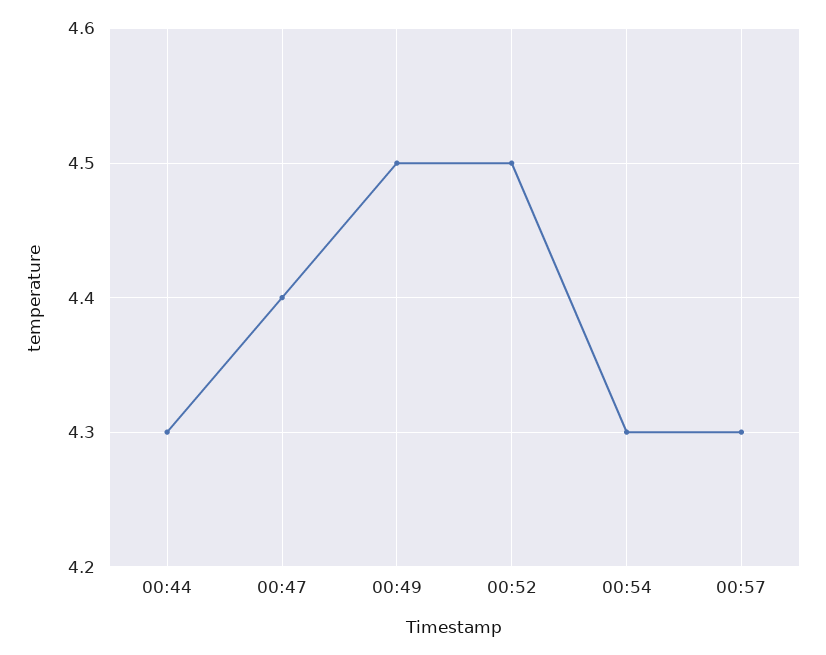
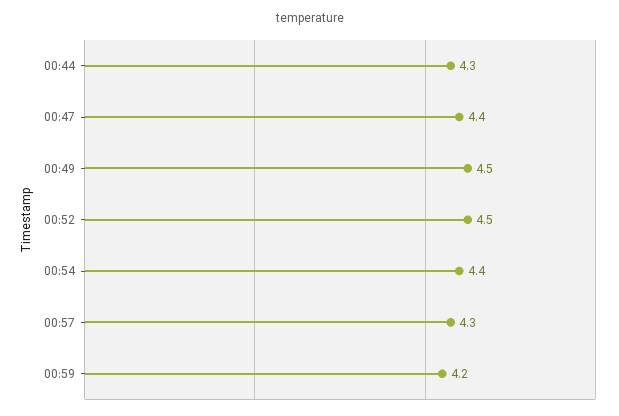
00:54: 4.3 -> 4.4
00:59: none -> 4.2

